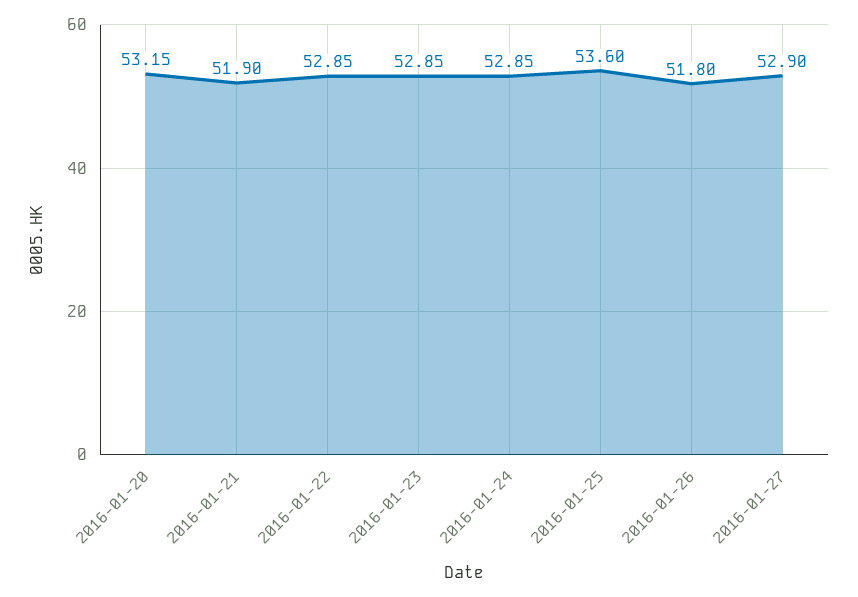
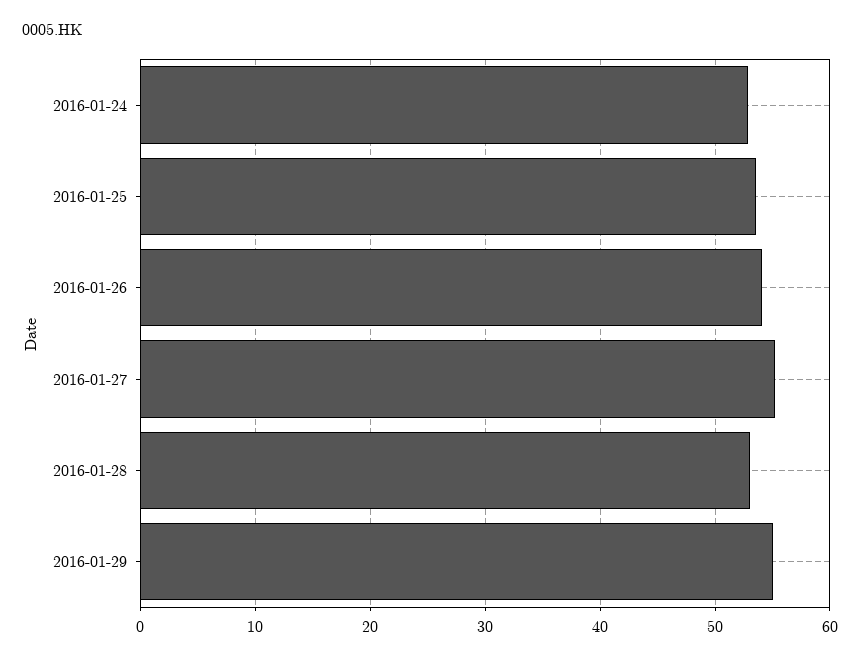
2016-01-20: 53.15 -> none
2016-01-21: 51.9 -> none
2016-01-22: 52.85 -> none
2016-01-23: 52.85 -> none
2016-01-26: 51.8 -> 54
2016-01-27: 52.9 -> 55
2016-01-28: none -> 53
2016-01-29: none -> 55

